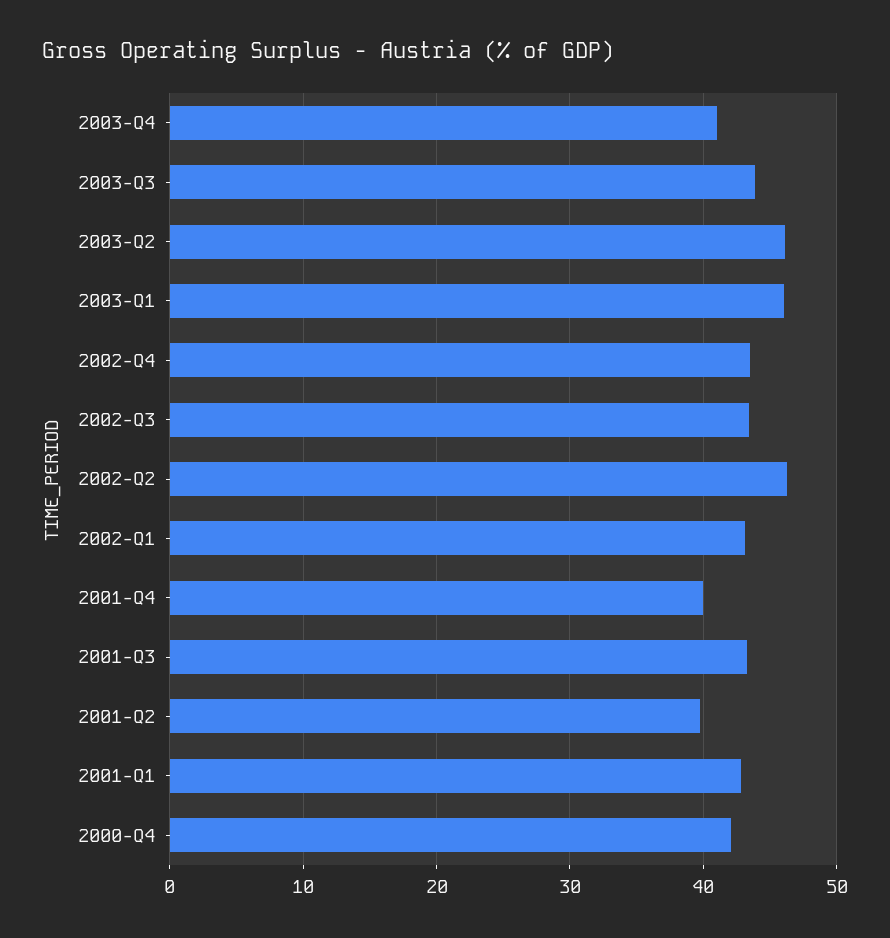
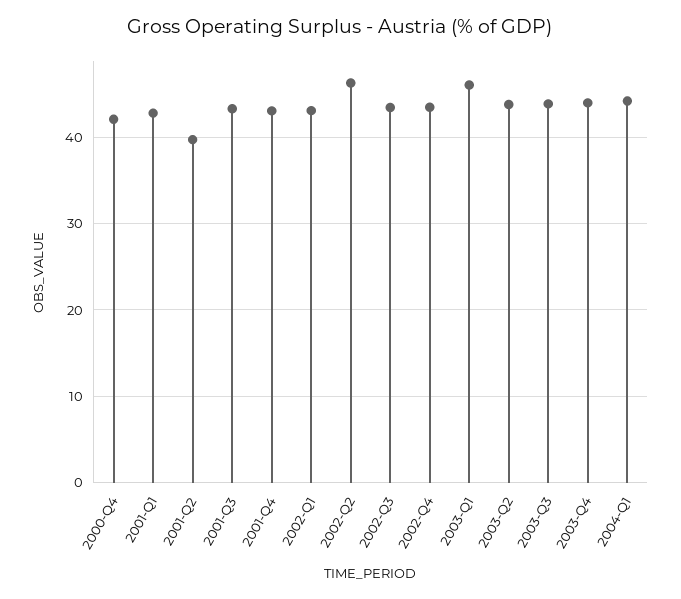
2003-Q4: 41 -> 44
2003-Q2: 46 -> 44
2001-Q4: 40 -> 43
2004-Q1: none -> 44

